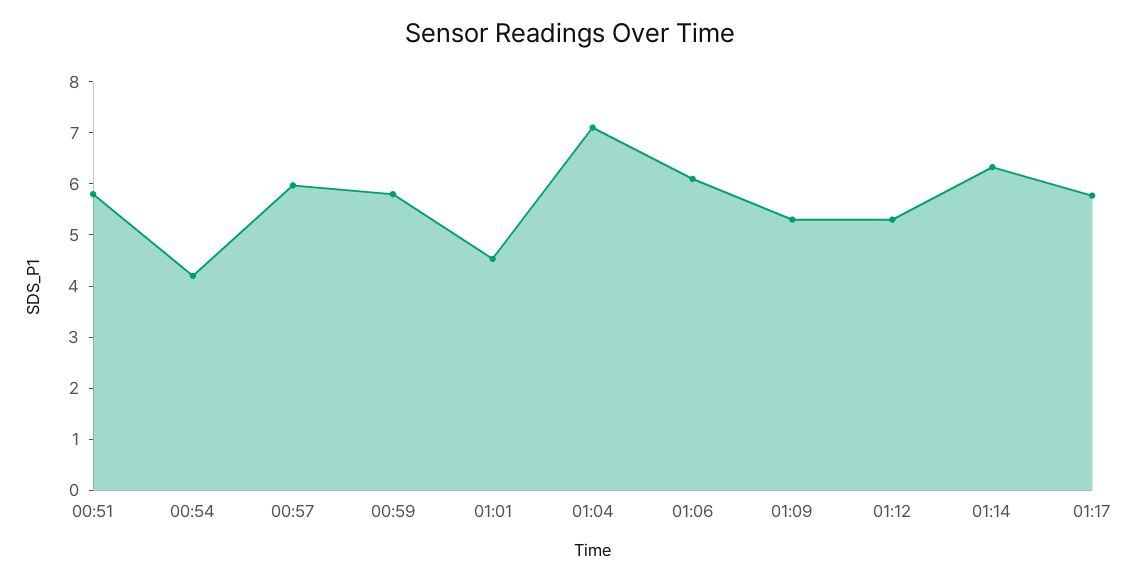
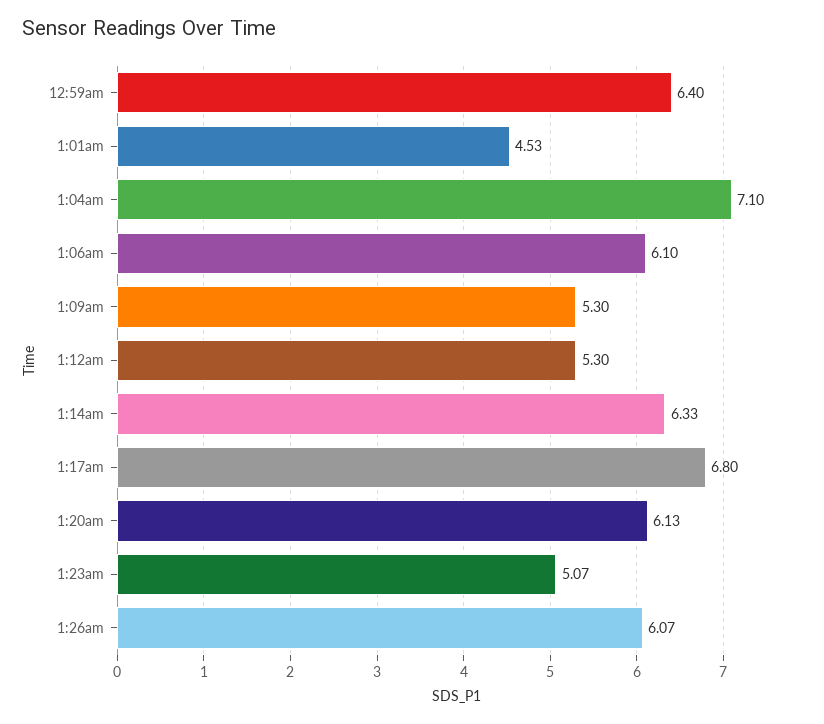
00:51: 5.8 -> none
00:54: 4.2 -> none
00:57: 6 -> none
00:59: 5.8 -> 6.4
01:17: 5.8 -> 6.8
1:20am: none -> 6.13
1:23am: none -> 5.07
1:26am: none -> 6.07

